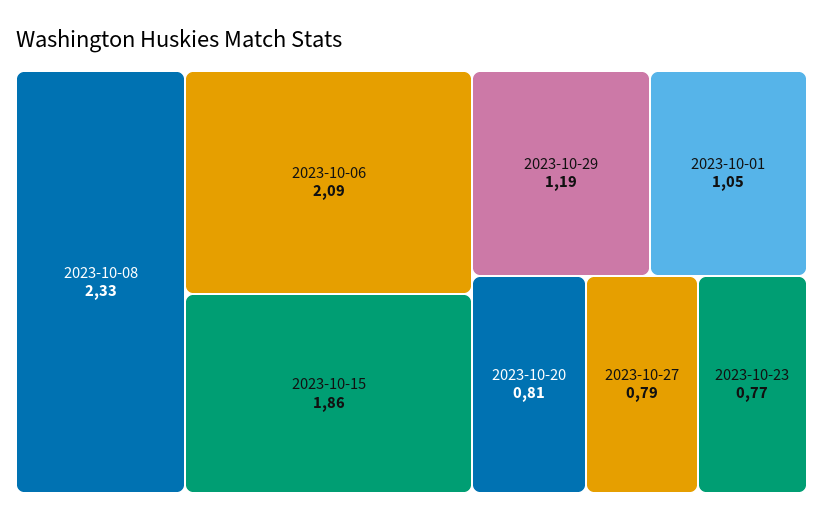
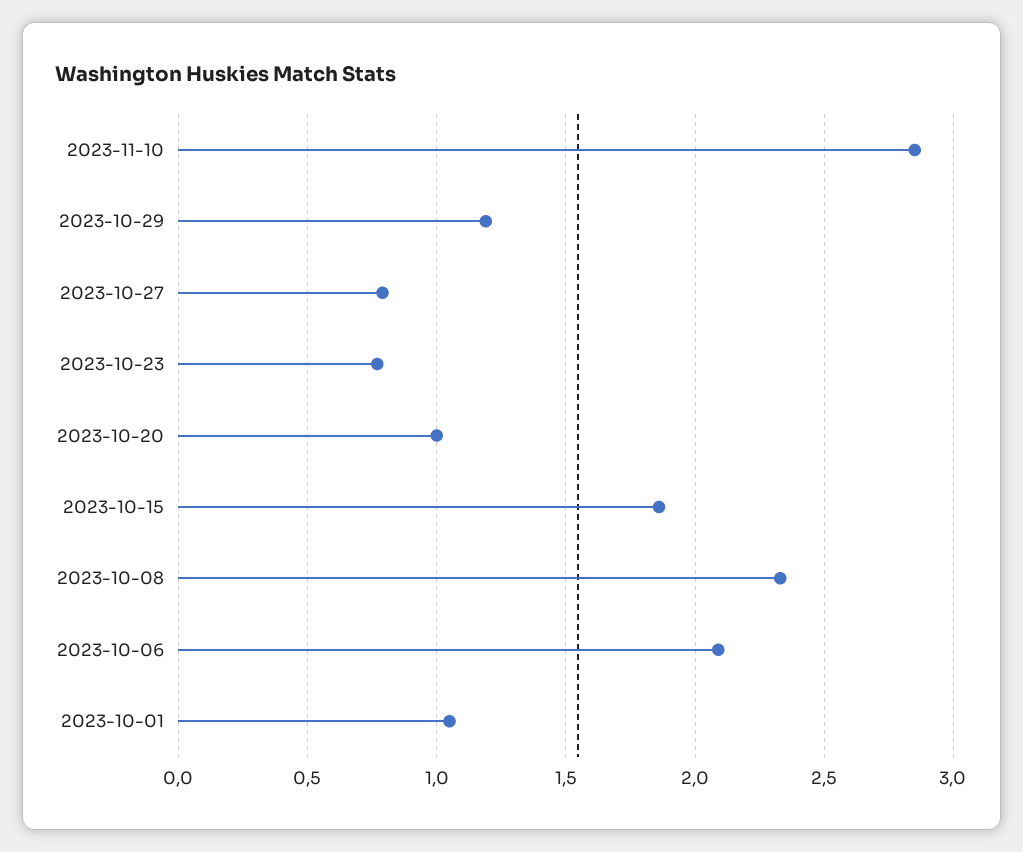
2023-10-20: 0.81 -> 1
2023-11-10: none -> 2.85

